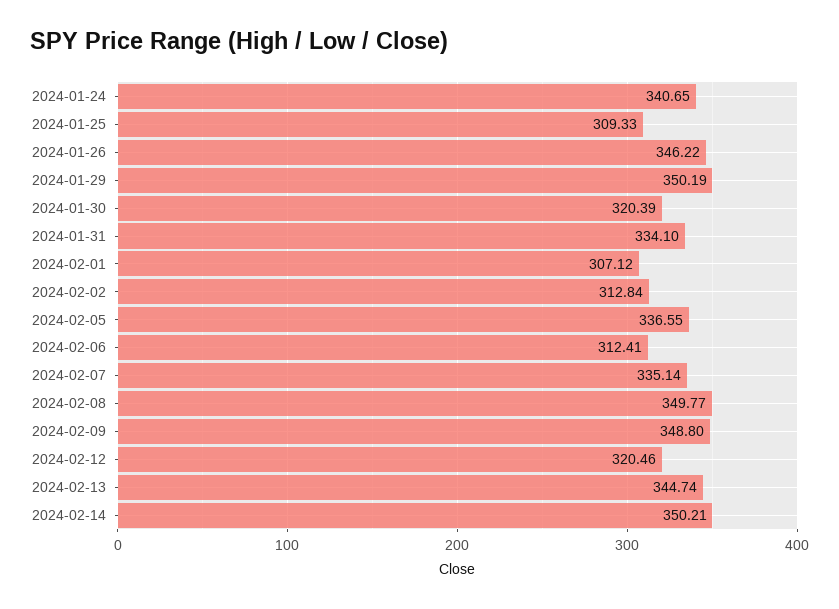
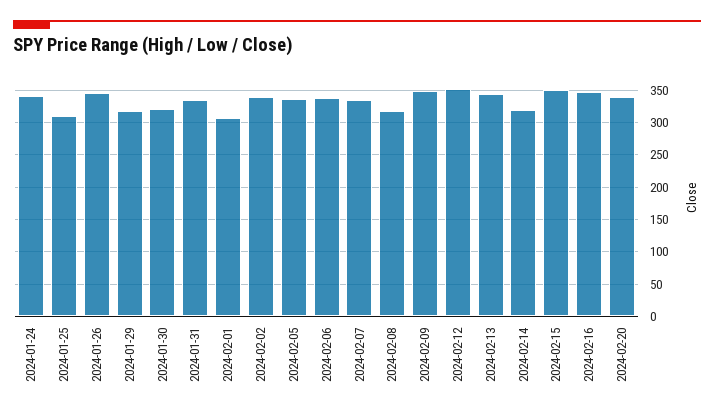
2024-01-29: 350.19 -> 320
2024-02-02: 312.84 -> 340
2024-02-06: 312.41 -> 340
2024-02-08: 349.77 -> 320
2024-02-12: 320.46 -> 350
2024-02-14: 350.21 -> 320
2024-02-15: none -> 350
2024-02-16: none -> 350
2024-02-20: none -> 340

